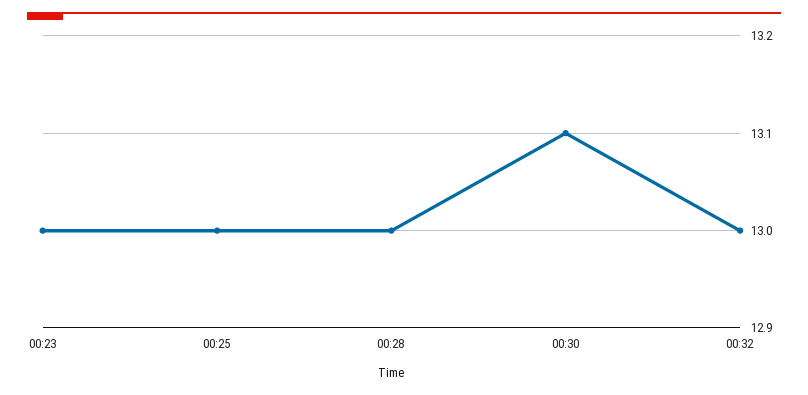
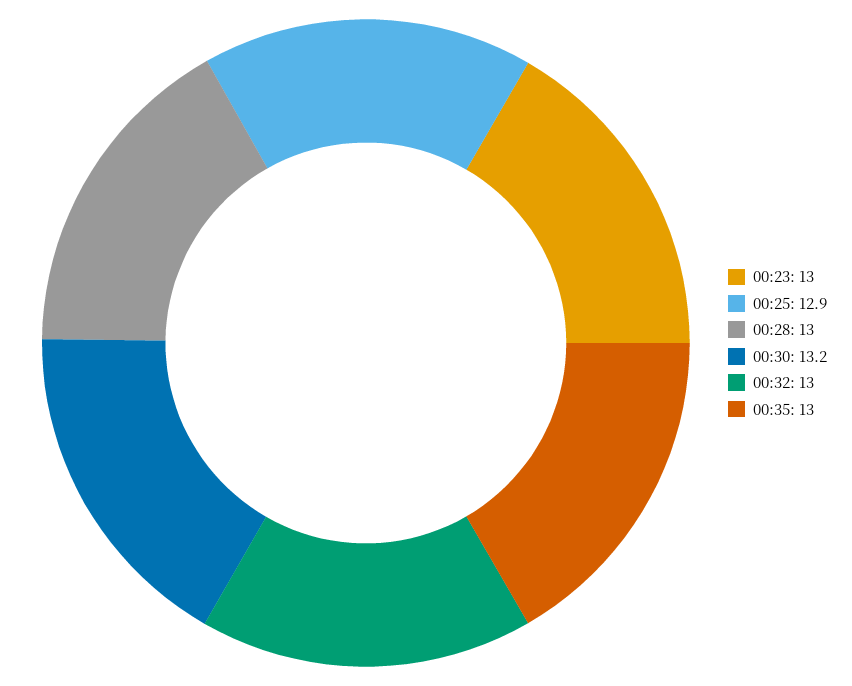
00:25: 13 -> 12.9
00:30: 13.1 -> 13.2
00:35: none -> 13

